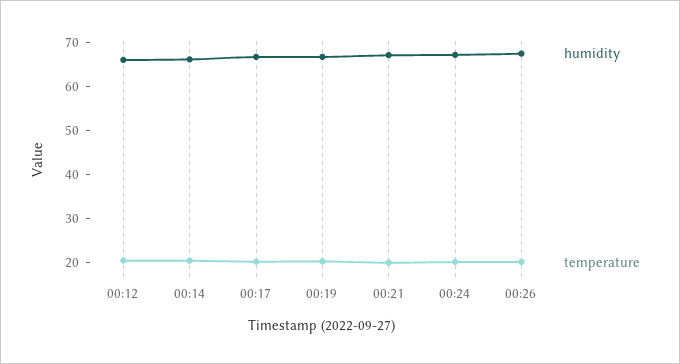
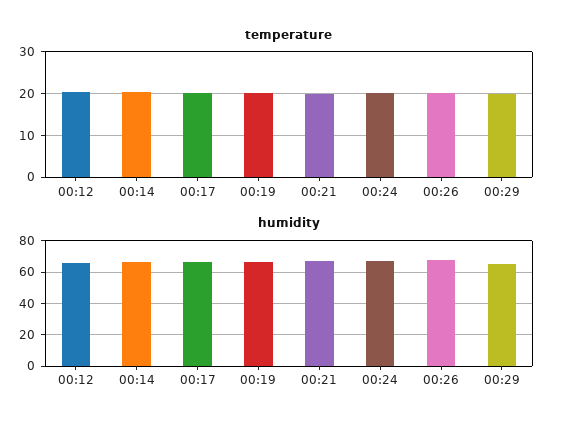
temperature, 00:29: none -> 20
humidity, 00:29: none -> 65

